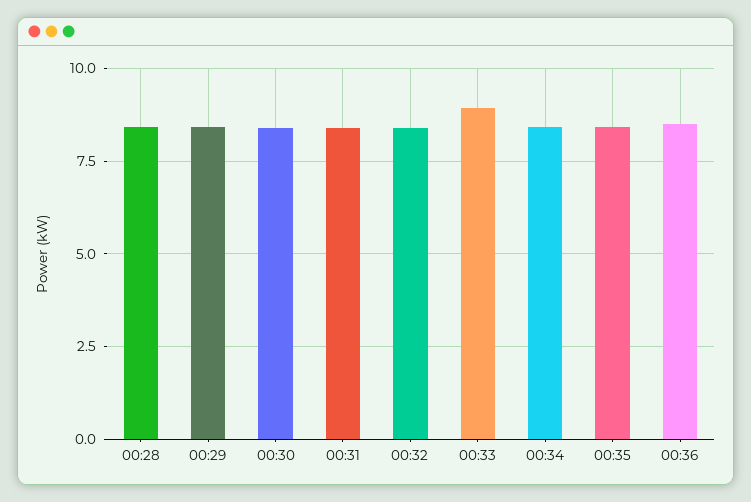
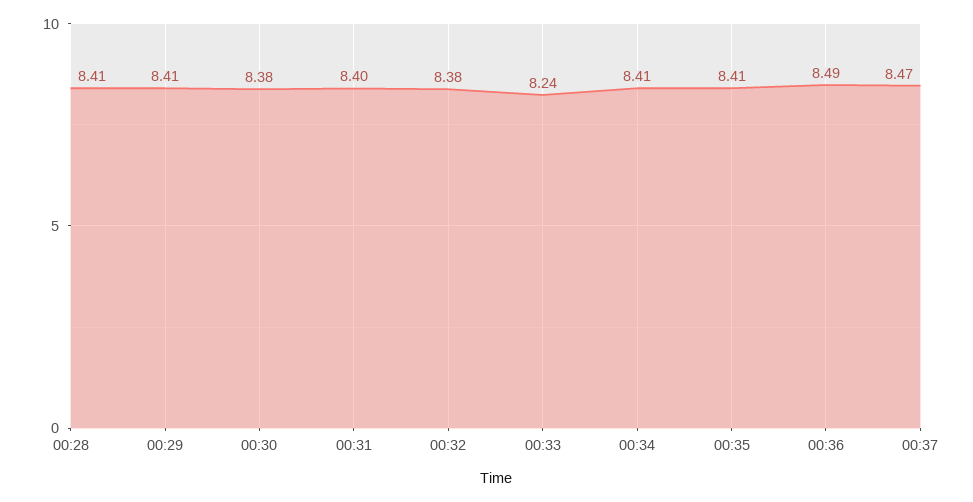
00:33: 9 -> 8.24
00:37: none -> 8.47

